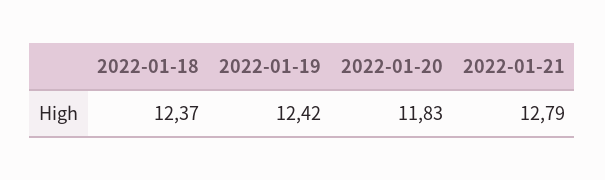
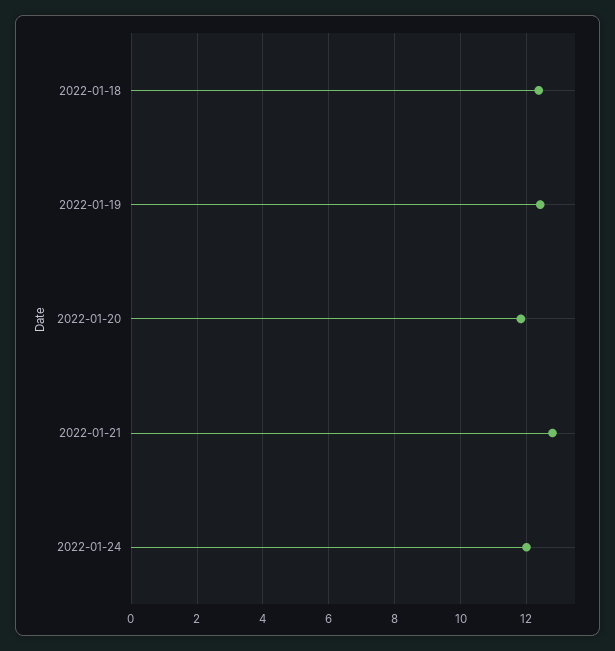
2022-01-24: none -> 12

